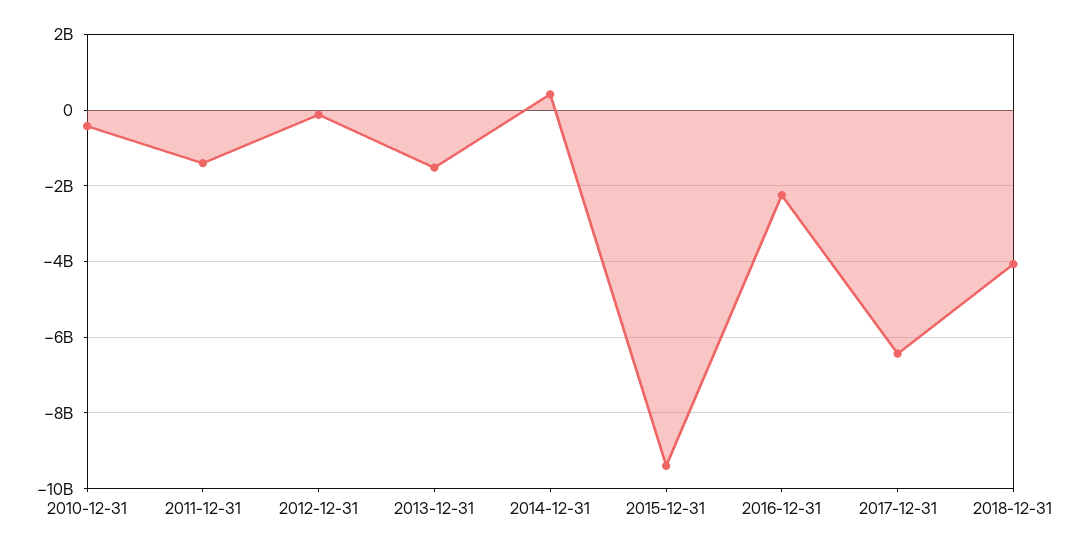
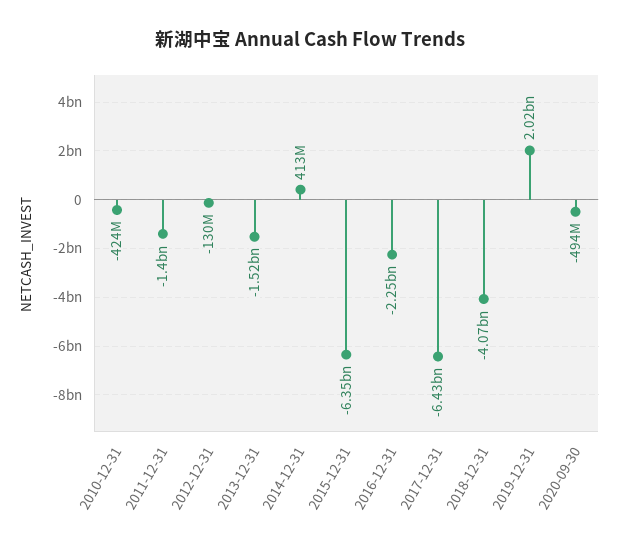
2015-12-31: -9400000000 -> -6350000000
2019-12-31: none -> 2020000000
2020-09-30: none -> -494000000

